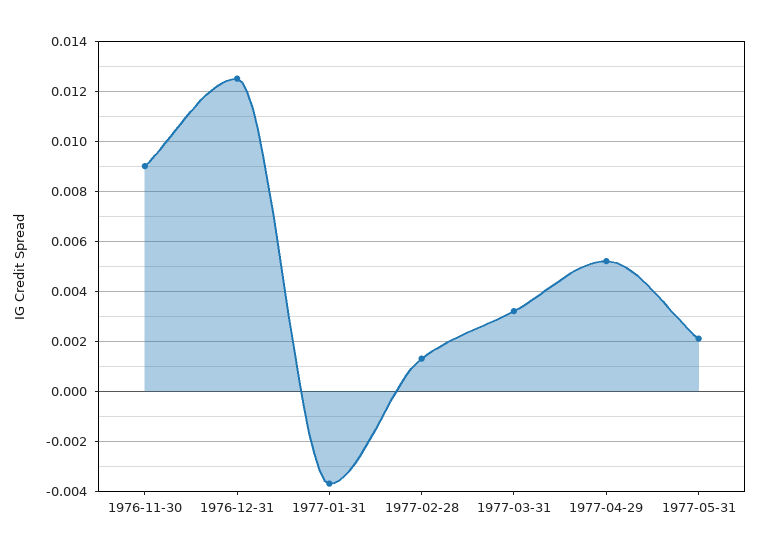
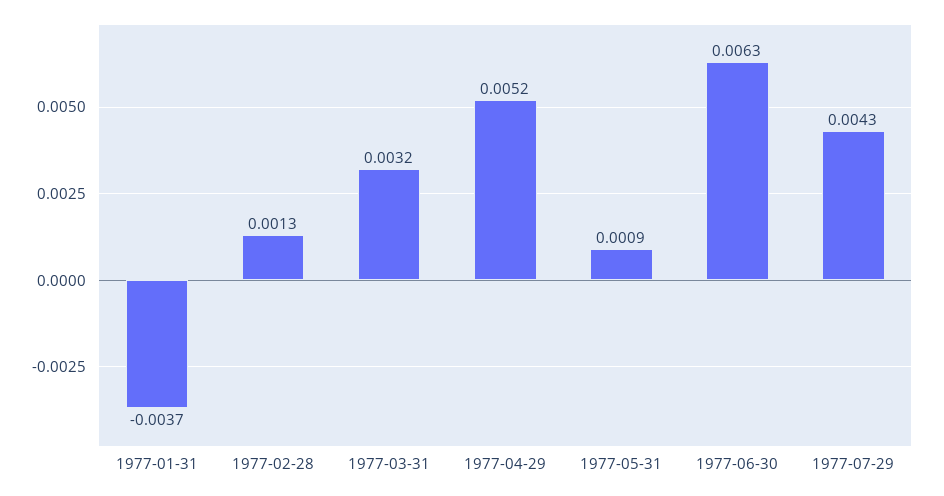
1976-11-30: 0.009 -> none
1976-12-31: 0.0125 -> none
1977-05-31: 0.002 -> 0.0009
1977-06-30: none -> 0.0063
1977-07-29: none -> 0.0043

